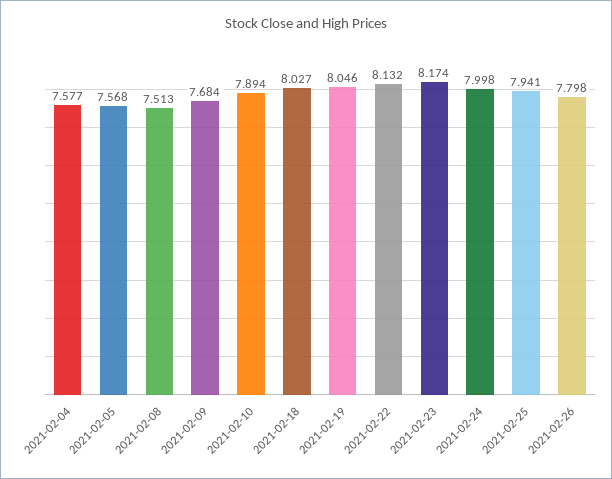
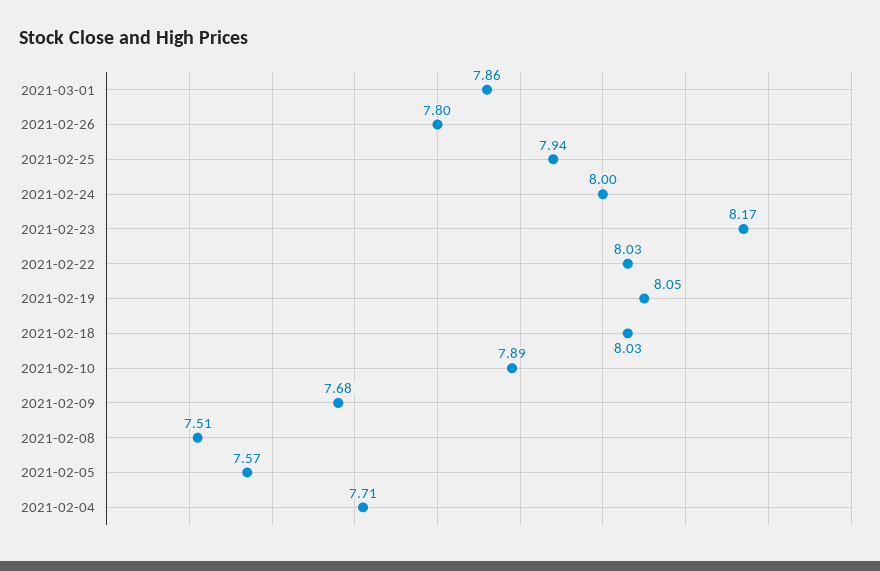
2021-02-04: 7.577 -> 7.71
2021-02-22: 8.132 -> 8.03
2021-03-01: none -> 7.86

